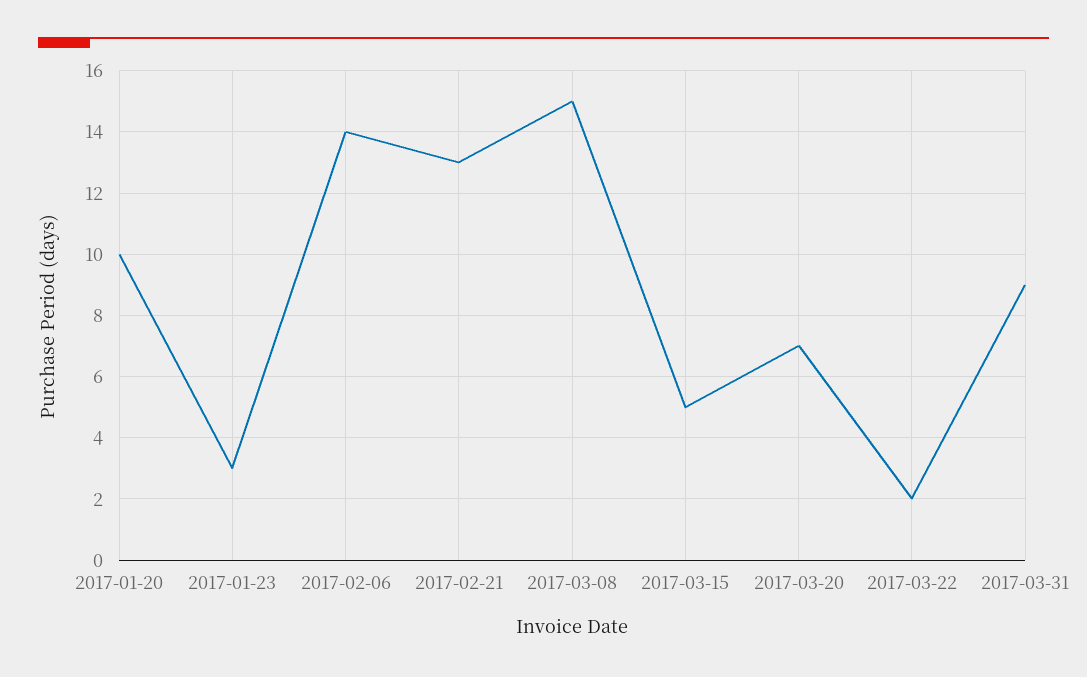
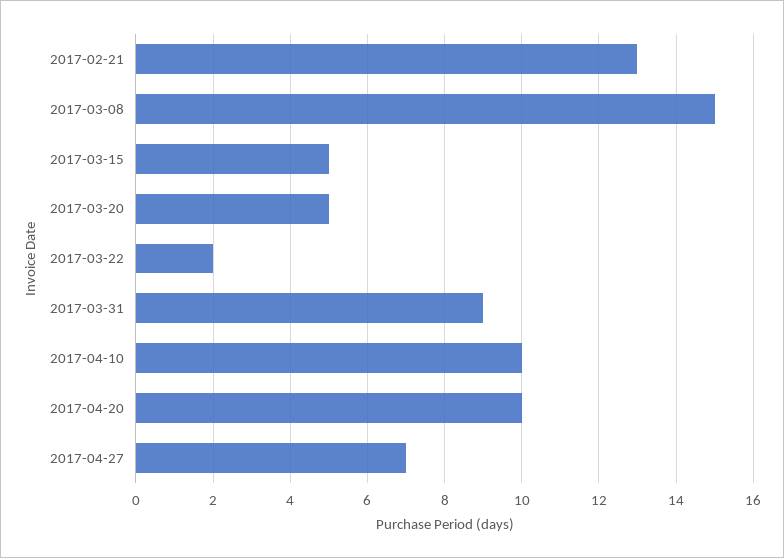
2017-01-20: 10 -> none
2017-01-23: 3 -> none
2017-02-06: 14 -> none
2017-03-20: 7 -> 5
2017-04-10: none -> 10
2017-04-20: none -> 10
2017-04-27: none -> 7

